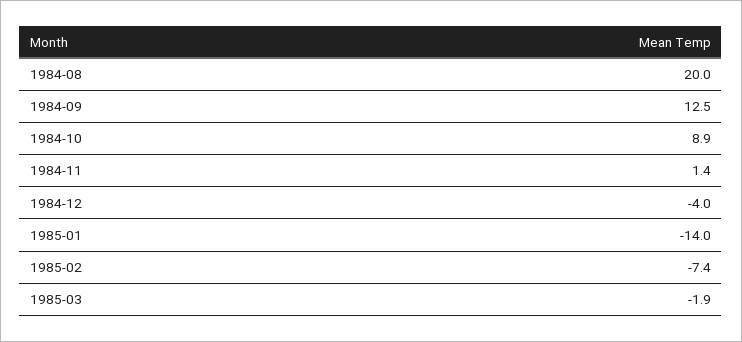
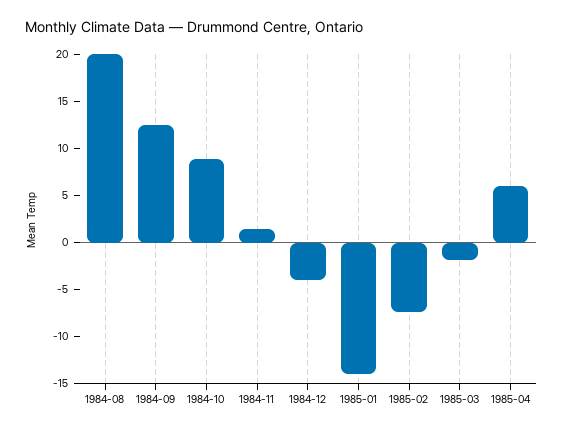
1985-04: none -> 6

